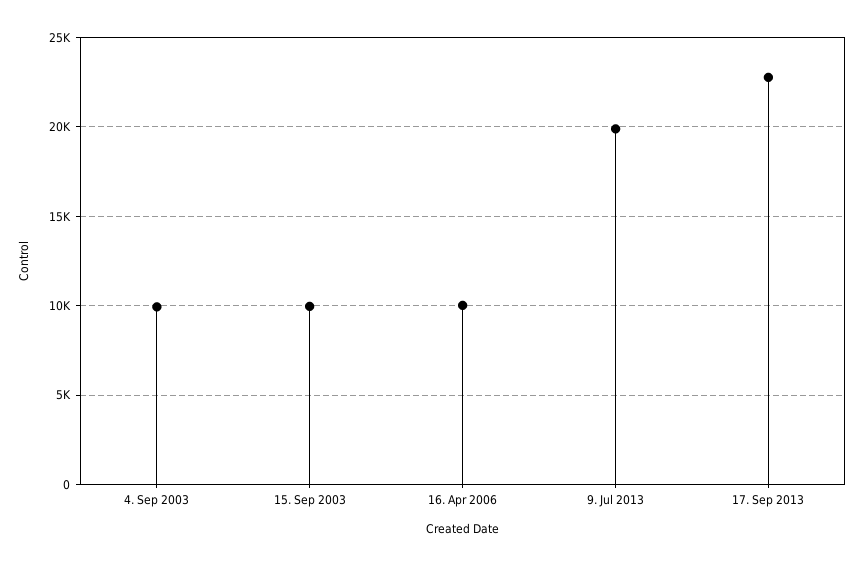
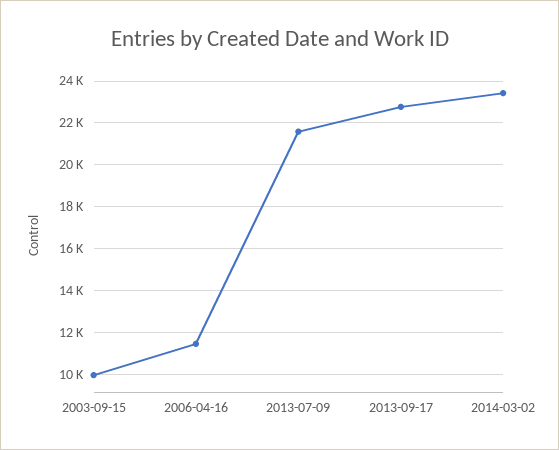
4. Sep 2003: 10000 -> none
16. Apr 2006: 10000 -> 11500
9. Jul 2013: 20000 -> 21500
2014-03-02: none -> 23500

